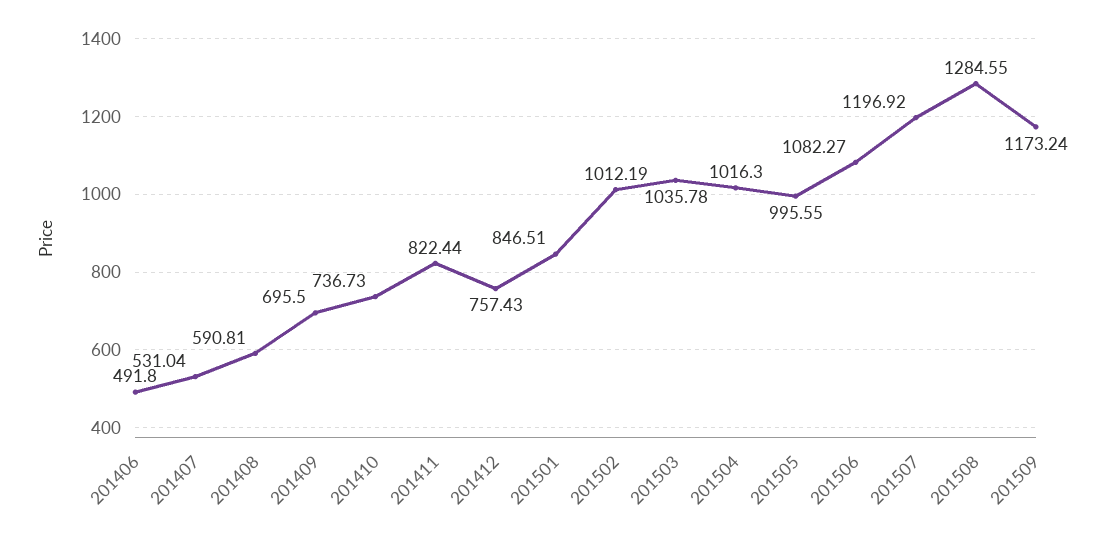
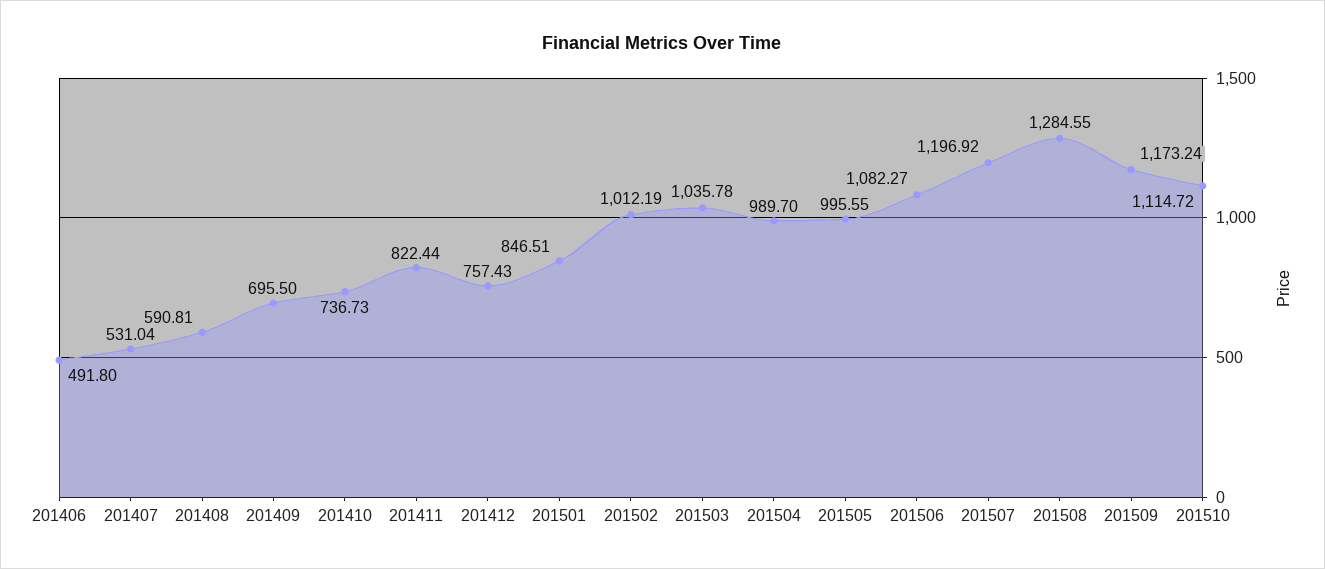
201504: 1016.3 -> 989.7
201510: none -> 1114.72

